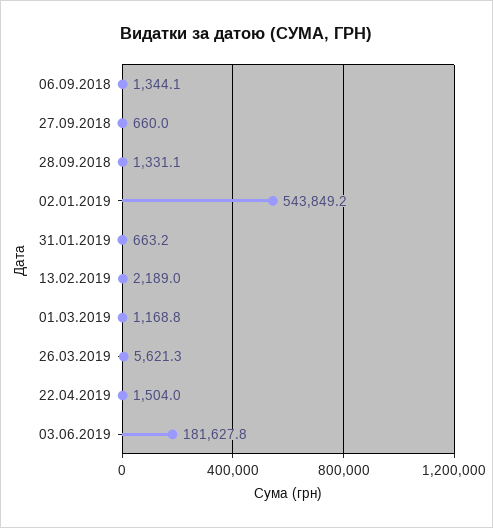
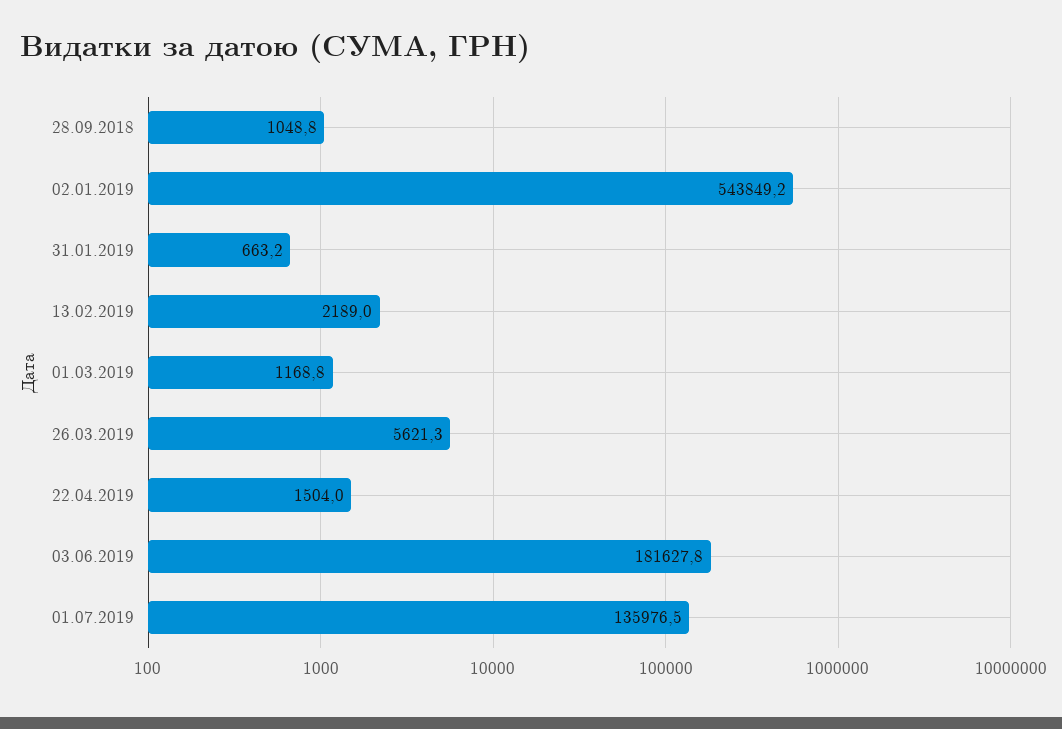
06.09.2018: 1344.1 -> none
27.09.2018: 660 -> none
28.09.2018: 1331.1 -> 1048.8
01.07.2019: none -> 135976.5

